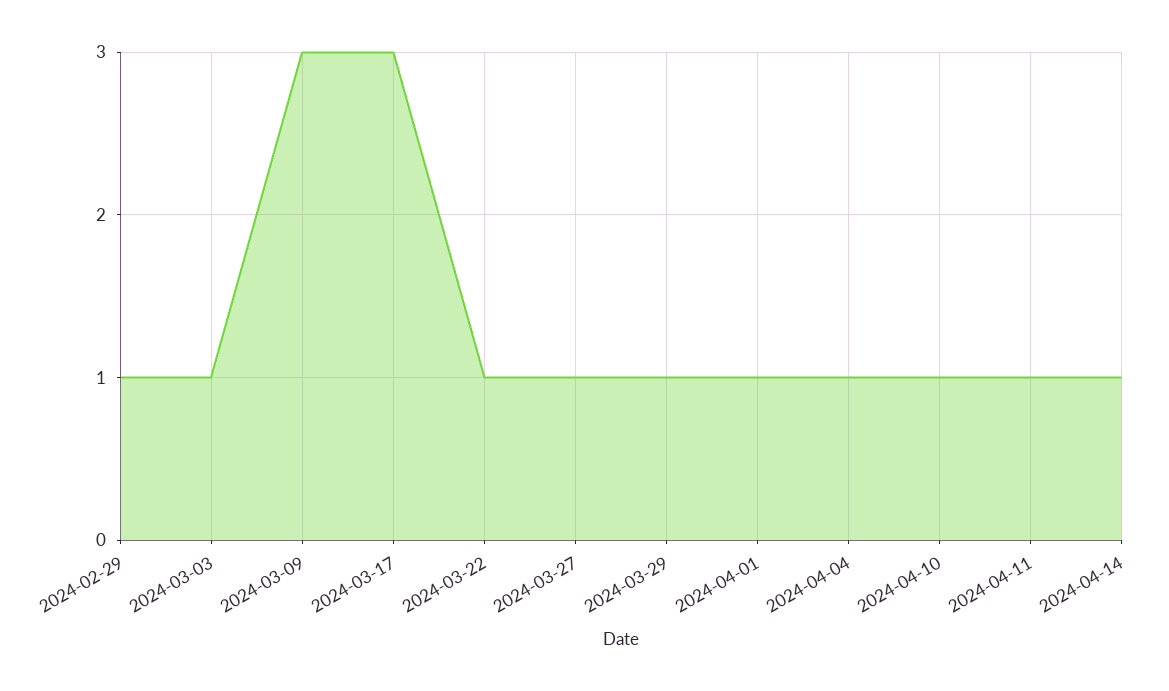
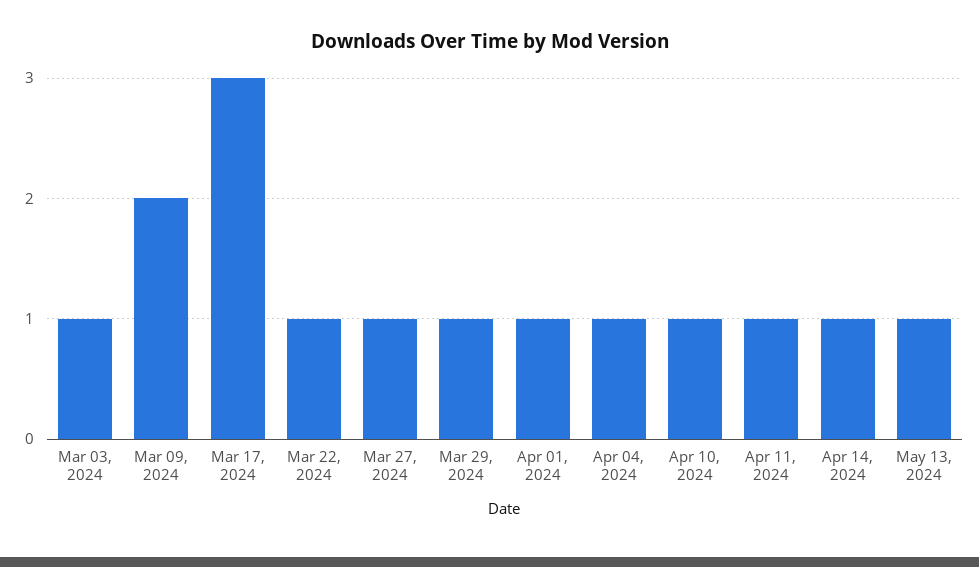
2024-02-29: 1 -> none
2024-03-09: 3 -> 2
May 13, 2024: none -> 1

